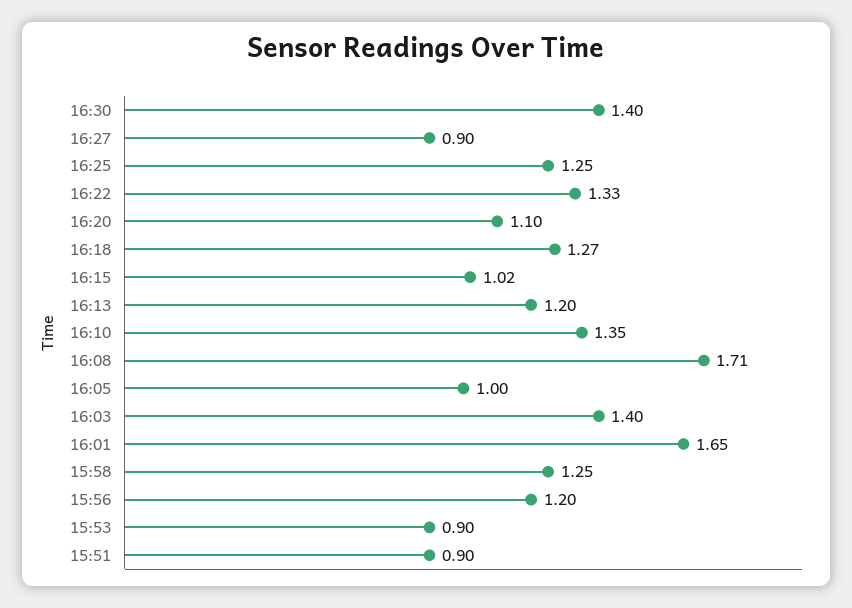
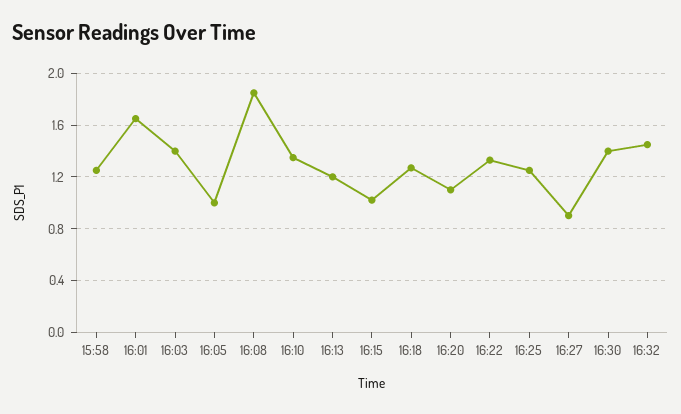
16:08: 1.71 -> 1.85
15:56: 1.2 -> none
15:53: 0.9 -> none
15:51: 0.9 -> none
16:32: none -> 1.45

